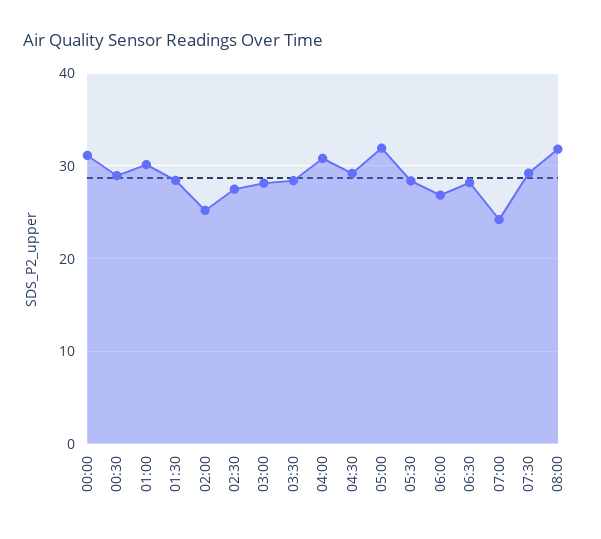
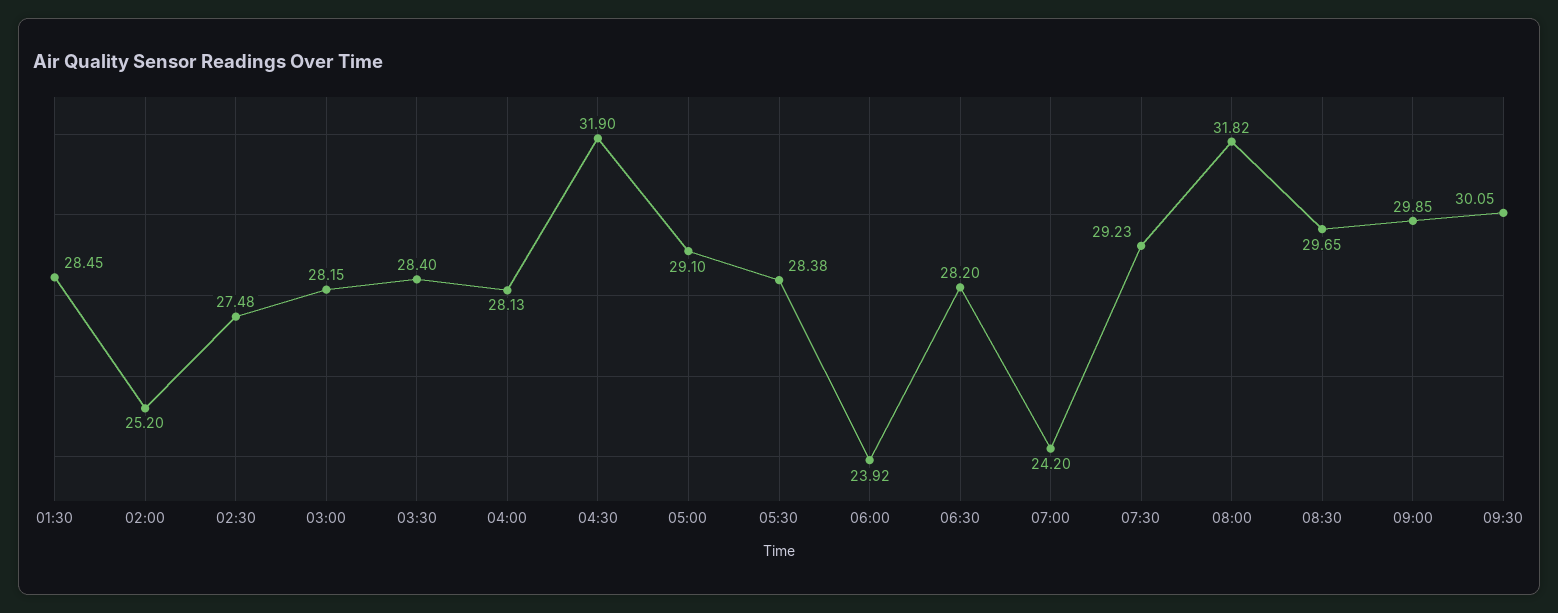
00:00: 31 -> none
00:30: 29 -> none
01:00: 30 -> none
04:00: 31 -> 28.13
04:30: 29 -> 31.9
05:00: 32 -> 29.1
06:00: 27 -> 23.92
08:30: none -> 29.65
09:00: none -> 29.85
09:30: none -> 30.05

